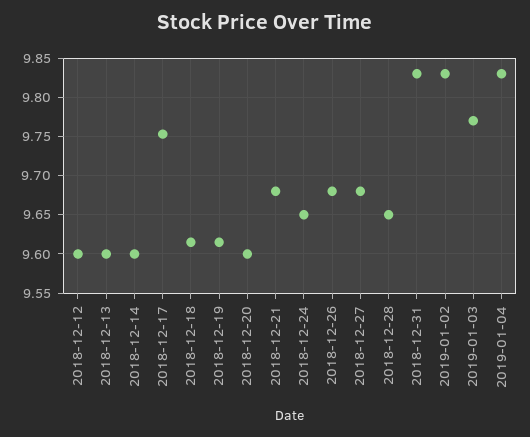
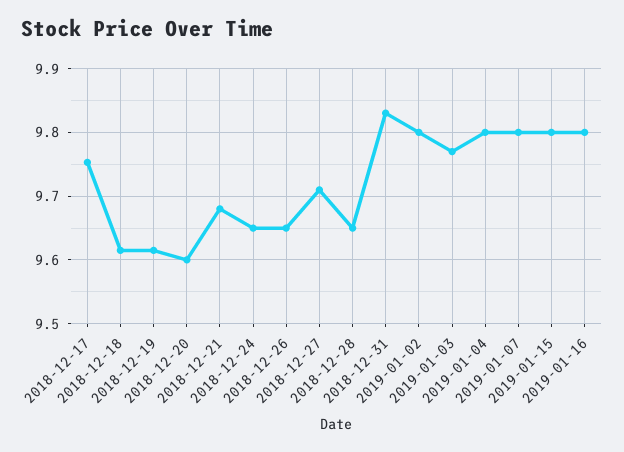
2018-12-12: 9.6 -> none
2018-12-13: 9.6 -> none
2018-12-14: 9.6 -> none
2018-12-26: 9.68 -> 9.65
2018-12-27: 9.68 -> 9.71
2019-01-02: 9.83 -> 9.8
2019-01-04: 9.83 -> 9.8
2019-01-07: none -> 9.8
2019-01-15: none -> 9.8
2019-01-16: none -> 9.8

